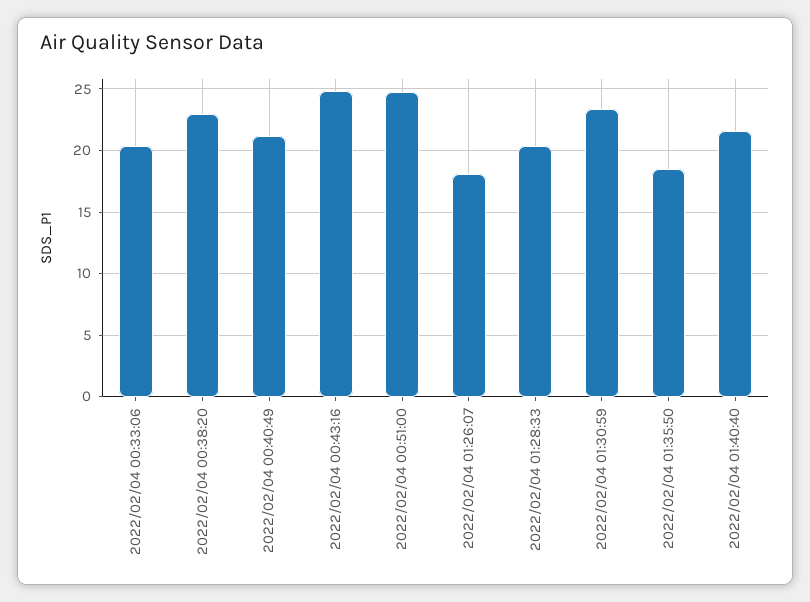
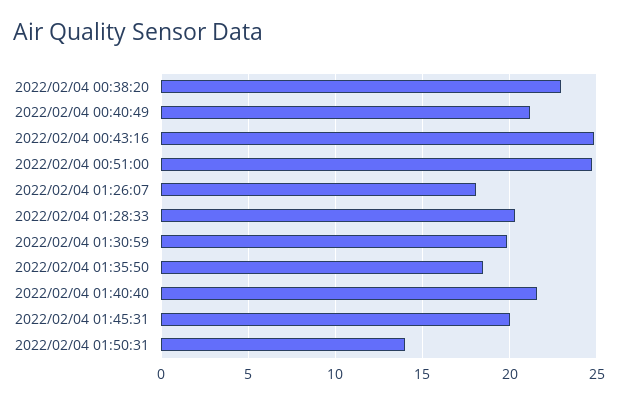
2022/02/04 00:33:06: 20.5 -> none
2022/02/04 01:30:59: 23.5 -> 20
2022/02/04 01:45:31: none -> 20
2022/02/04 01:50:31: none -> 14

